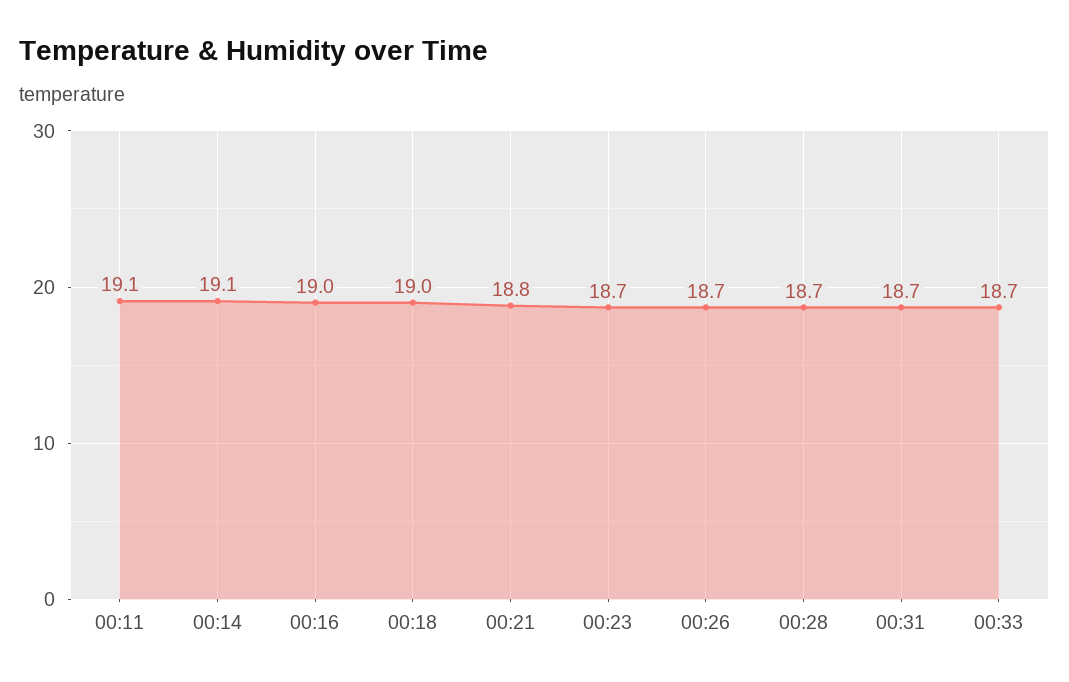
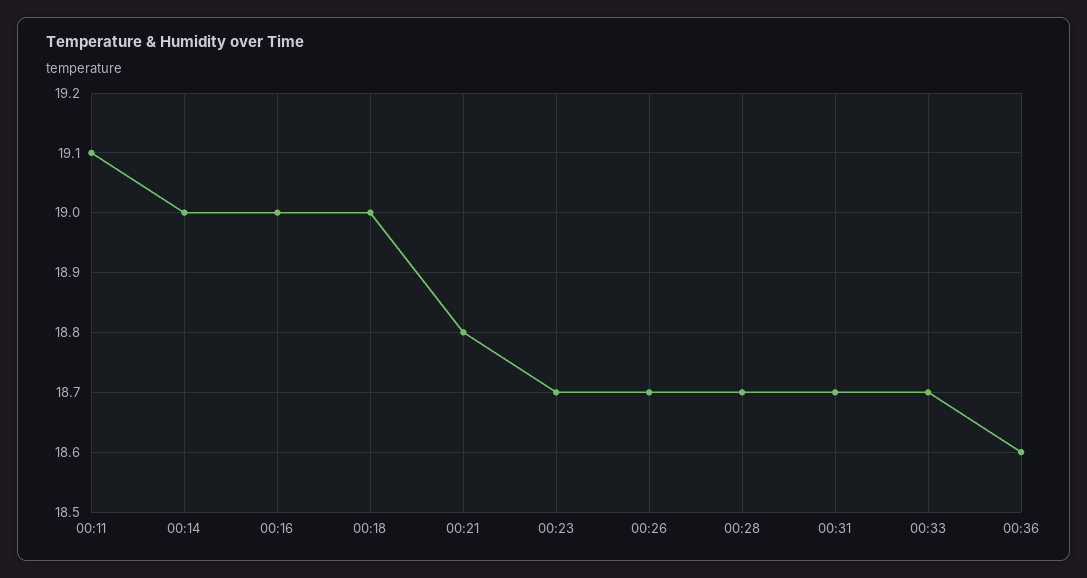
00:14: 19.1 -> 19
00:36: none -> 18.6

